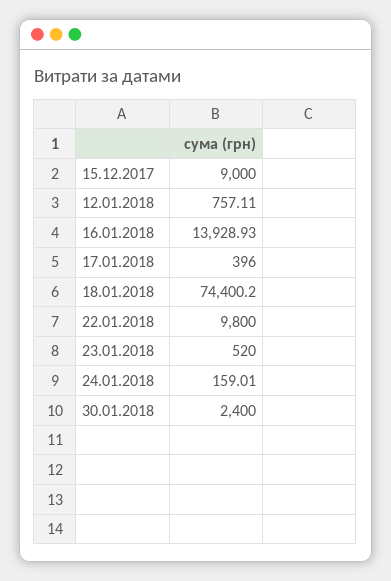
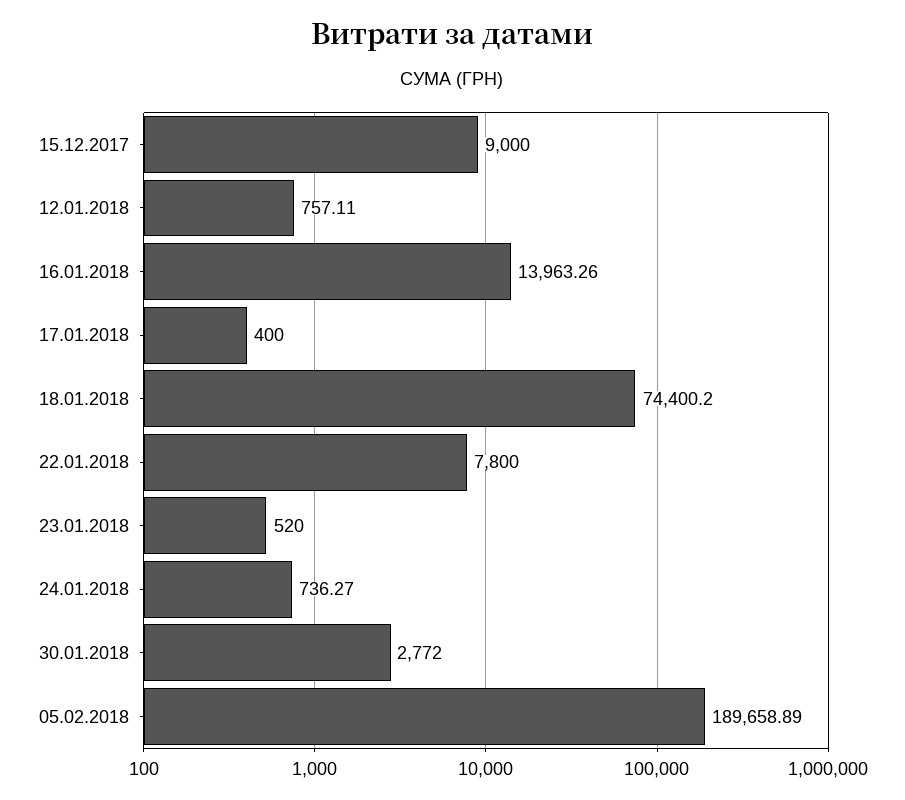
16.01.2018: 13928.93 -> 13963.26
17.01.2018: 396 -> 400
22.01.2018: 9800 -> 7800
24.01.2018: 159.01 -> 736.27
30.01.2018: 2400 -> 2772
05.02.2018: none -> 189658.89

